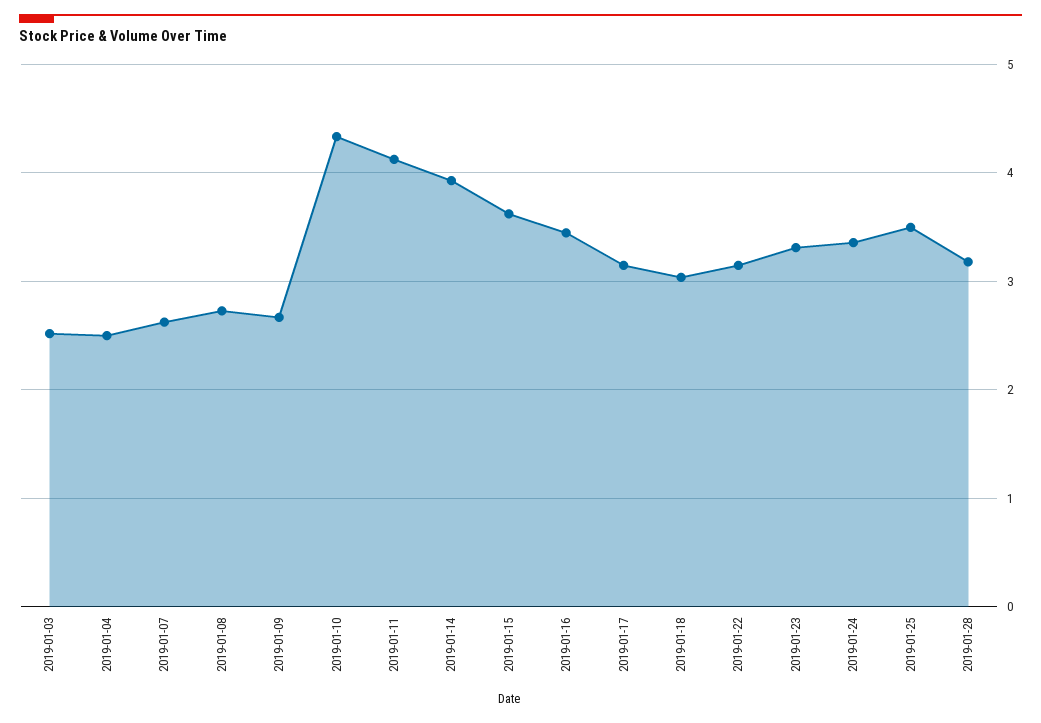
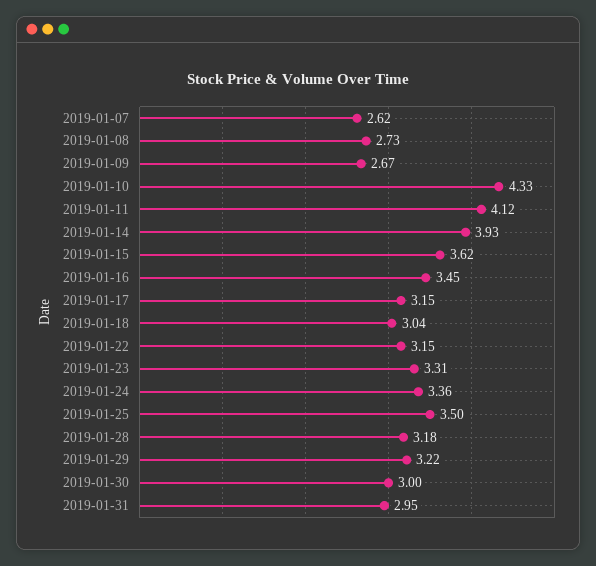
2019-01-03: 2.5 -> none
2019-01-04: 2.5 -> none
2019-01-29: none -> 3.22
2019-01-30: none -> 3
2019-01-31: none -> 2.95

